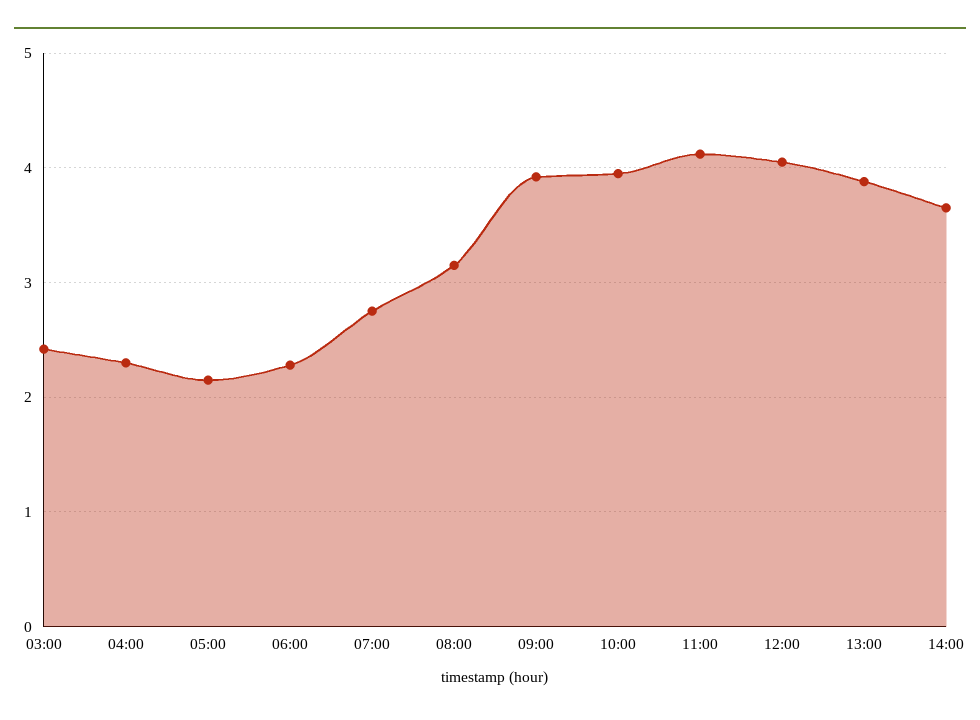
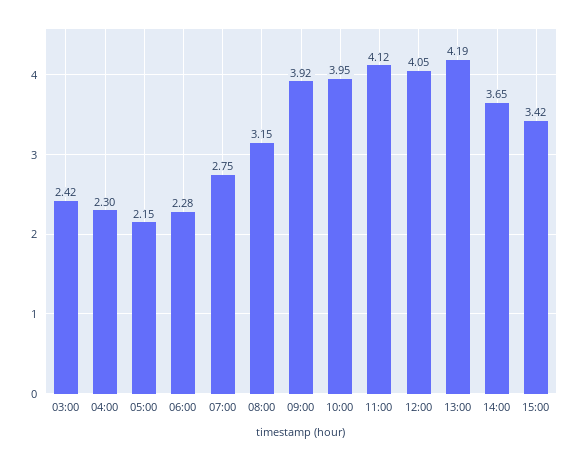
13:00: 3.9 -> 4.19
15:00: none -> 3.42

